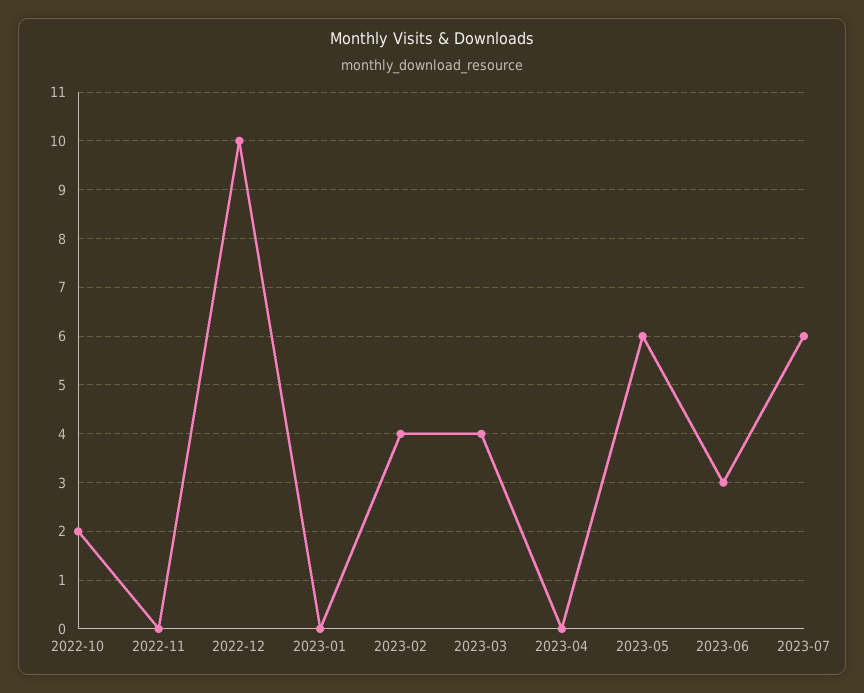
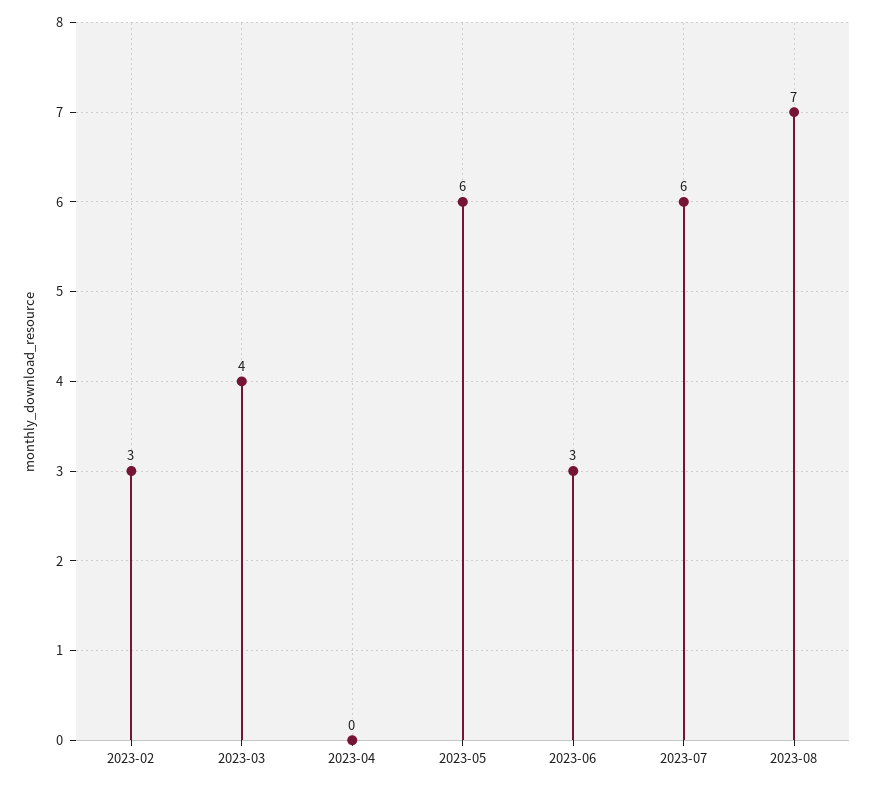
2022-10: 2 -> none
2022-11: 0 -> none
2022-12: 10 -> none
2023-01: 0 -> none
2023-02: 4 -> 3
2023-08: none -> 7

